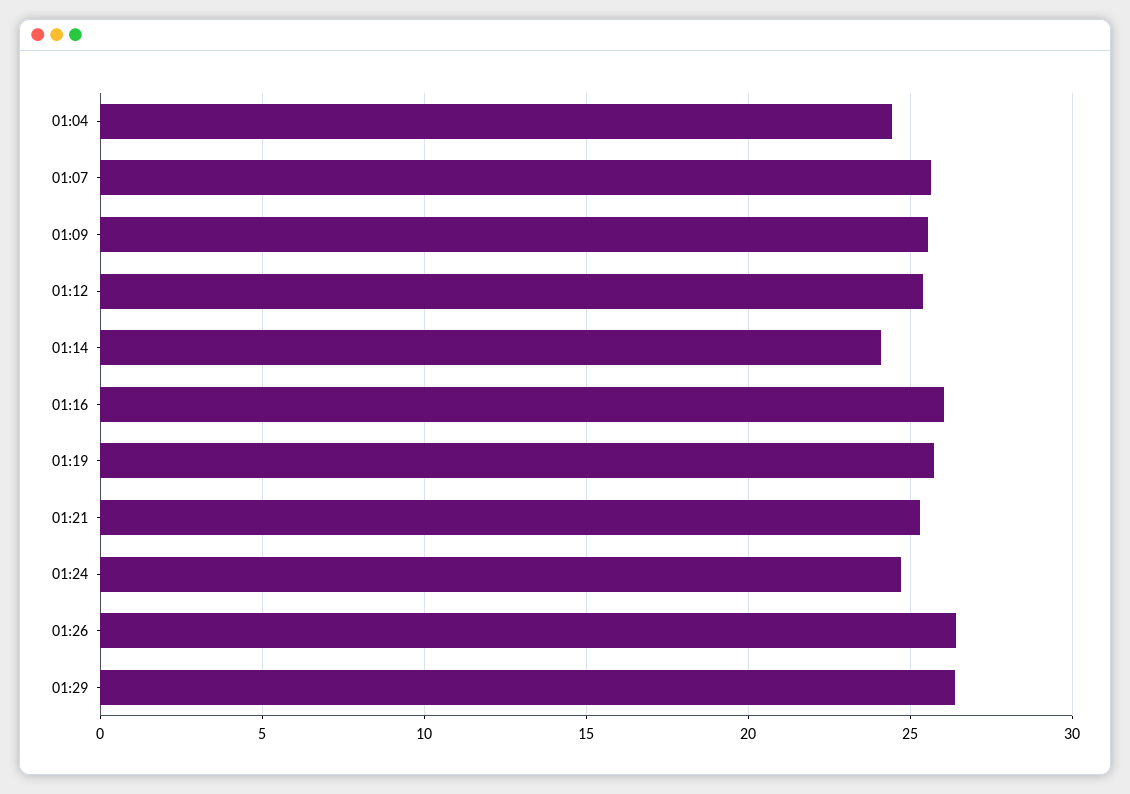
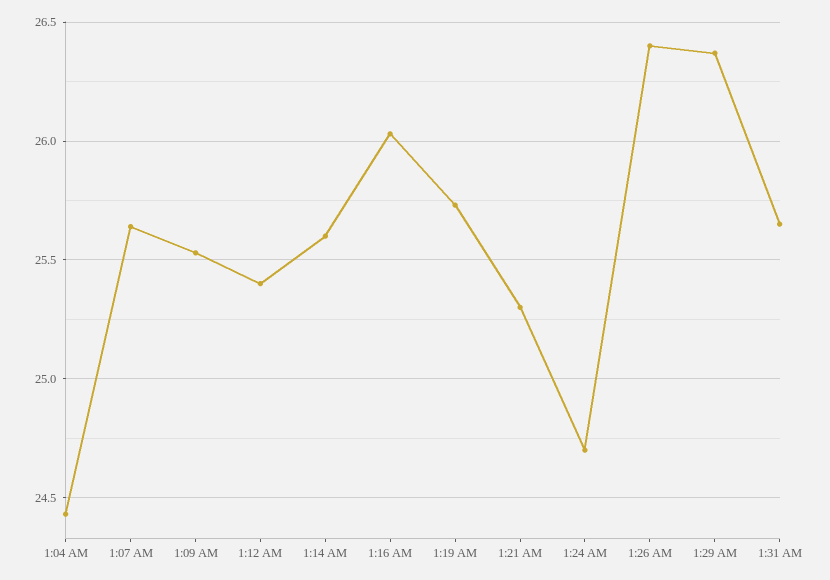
01:14: 24 -> 25.6
1:31 AM: none -> 25.65

